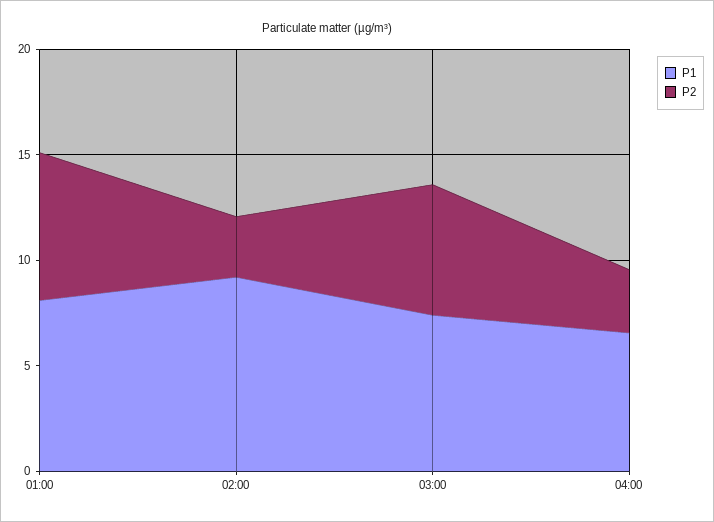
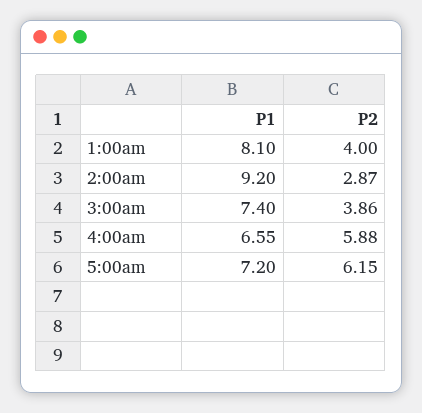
P2, 01:00: 7 -> 4
P2, 03:00: 6 -> 3.86
P2, 04:00: 3 -> 5.88
P1, 5:00am: none -> 7.2
P2, 5:00am: none -> 6.15

